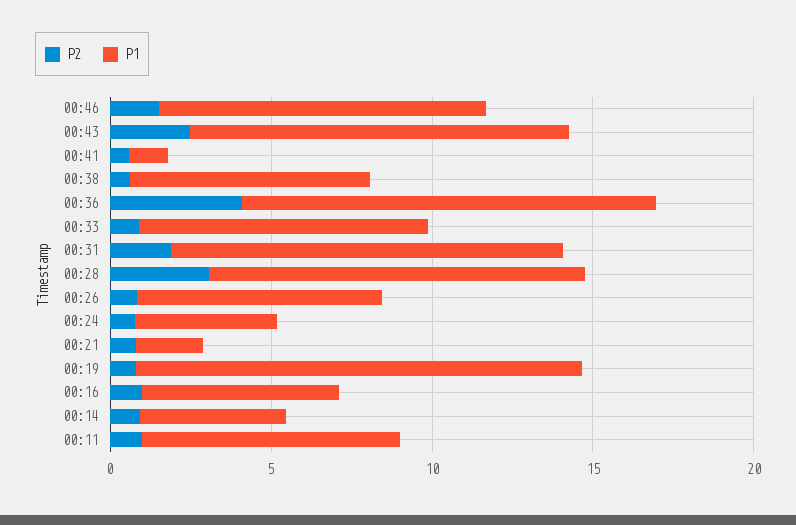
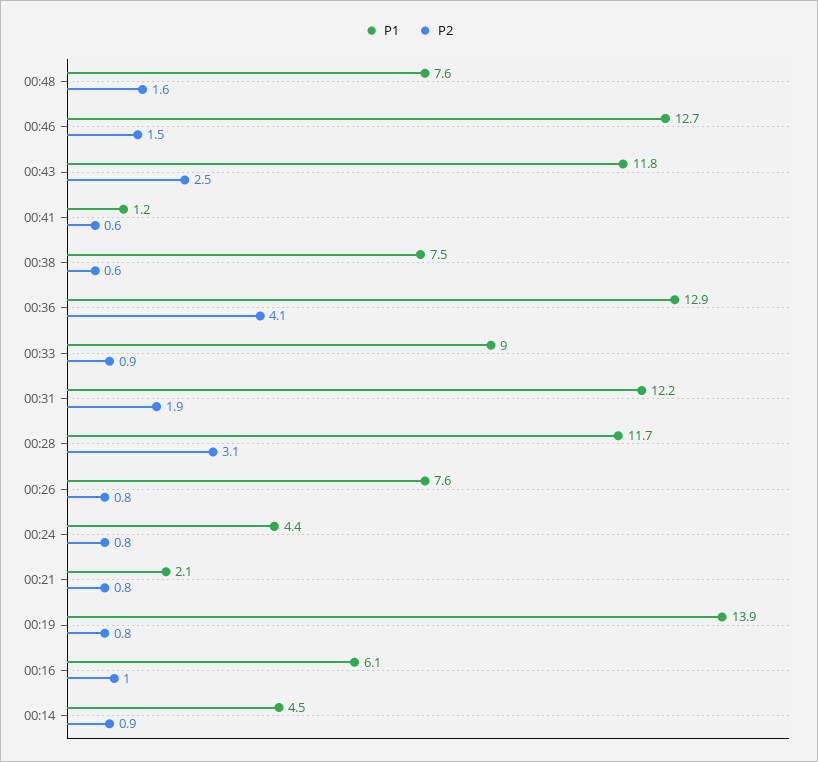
P1, 00:46: 10 -> 12.7
P2, 00:11: 1 -> none
P1, 00:11: 8 -> none
P1, 00:48: none -> 7.6
P2, 00:48: none -> 1.6

